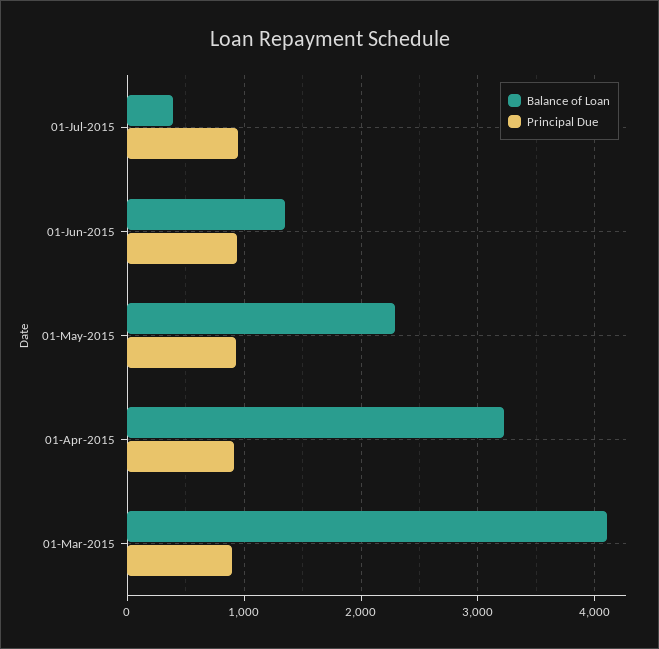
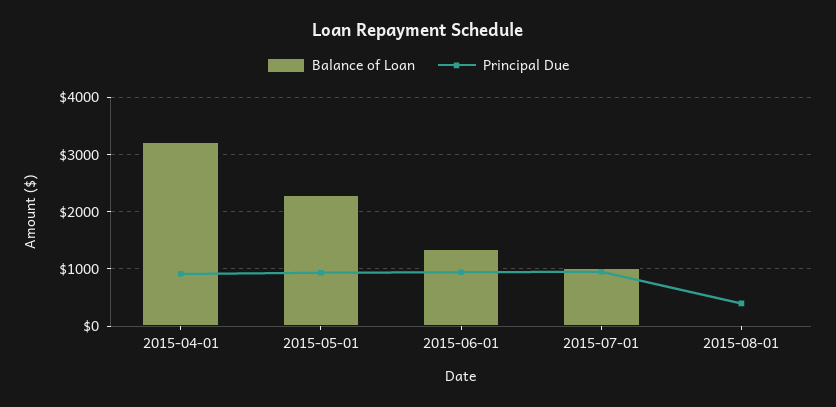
Balance of Loan, 01-Jul-2015: 400 -> 1000
Balance of Loan, 01-Mar-2015: 4100 -> none
Principal Due, 01-Mar-2015: 900 -> none
Balance of Loan, 2015-08-01: none -> 0
Principal Due, 2015-08-01: none -> 400

